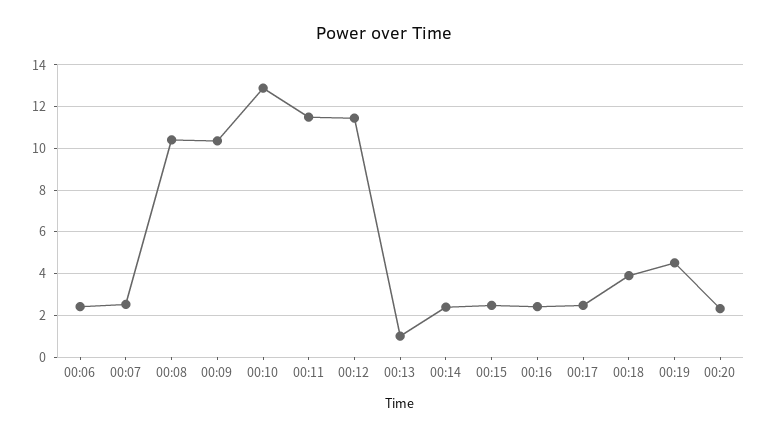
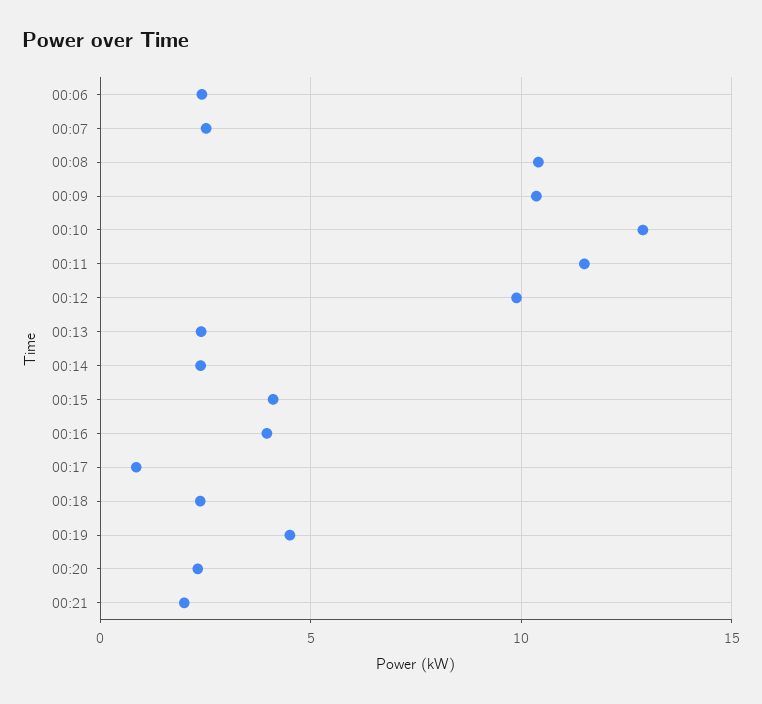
00:12: 11.5 -> 10
00:13: 1 -> 2.5
00:15: 2.5 -> 4
00:16: 2.5 -> 4
00:17: 2.5 -> 1
00:18: 4 -> 2.5
00:21: none -> 2

